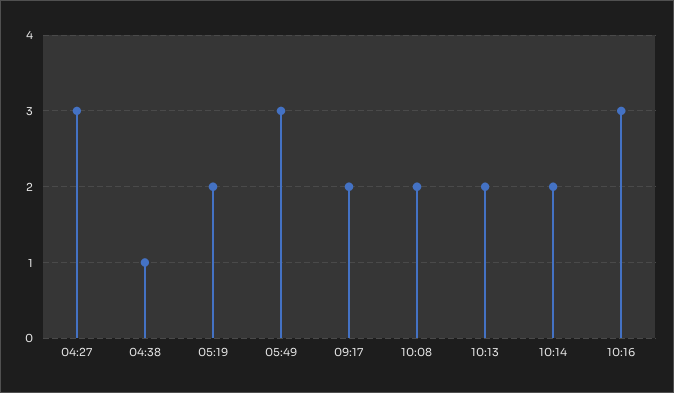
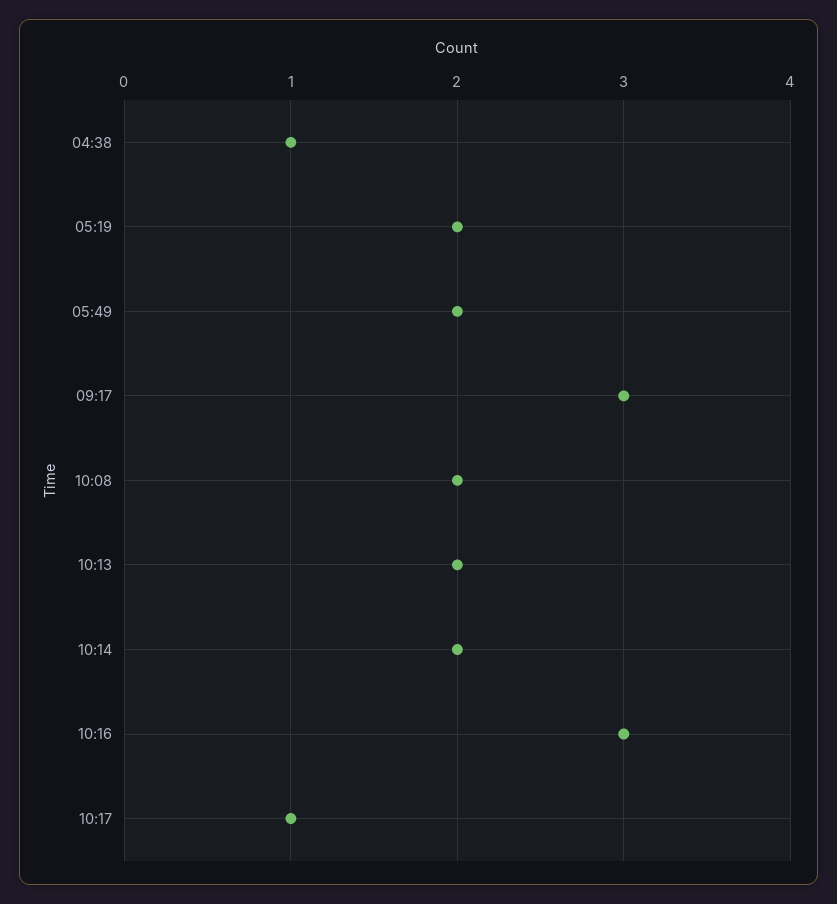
04:27: 3 -> none
05:49: 3 -> 2
09:17: 2 -> 3
10:17: none -> 1

